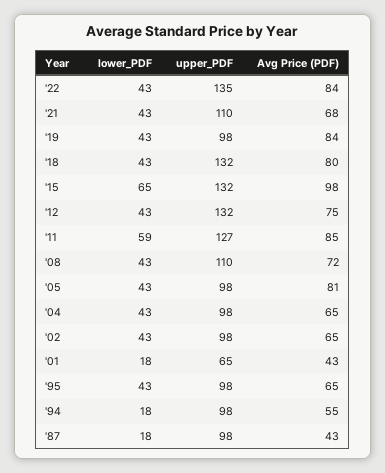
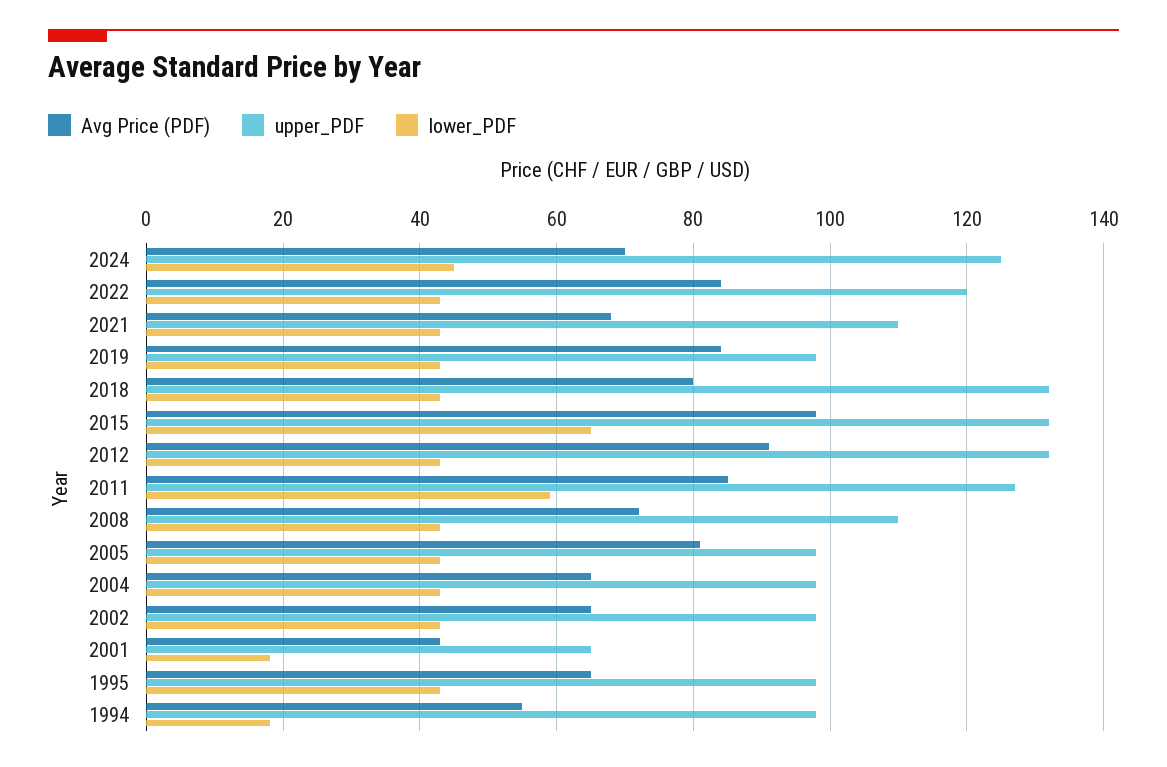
upper_PDF, '22: 135 -> 120
Avg Price (PDF), '12: 75 -> 90
lower_PDF, '87: 18 -> none
upper_PDF, '87: 98 -> none
Avg Price (PDF), '87: 43 -> none
Avg Price (PDF), 2024: none -> 70
upper_PDF, 2024: none -> 125
lower_PDF, 2024: none -> 45

